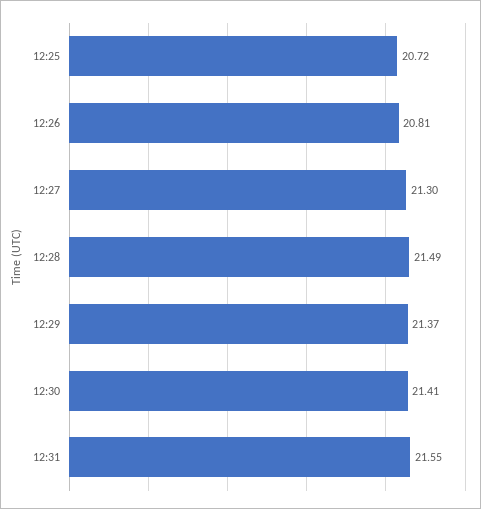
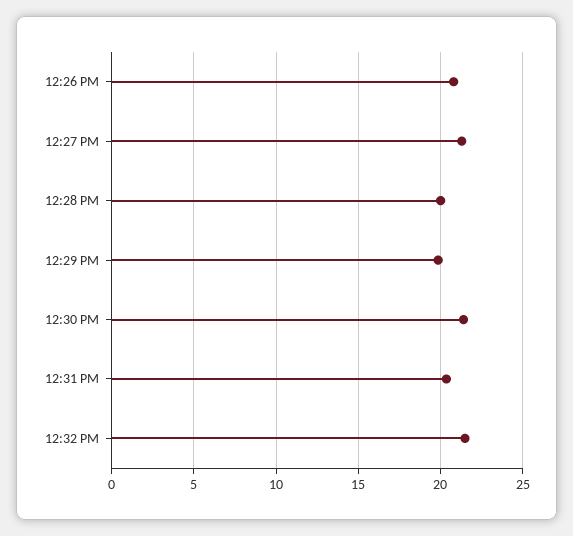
12:25: 20.72 -> none
12:28: 21.49 -> 20
12:29: 21.37 -> 20
12:31: 21.55 -> 20.5
12:32 PM: none -> 21.5

